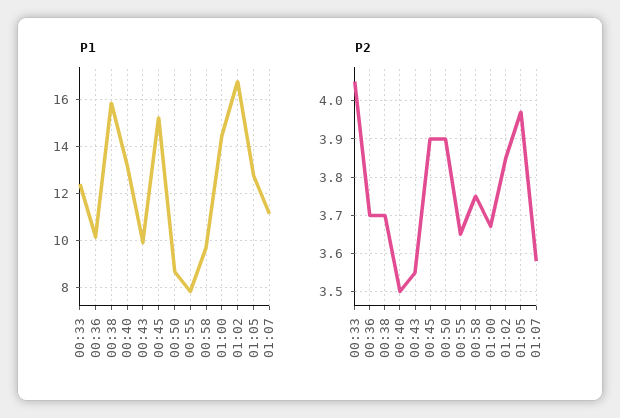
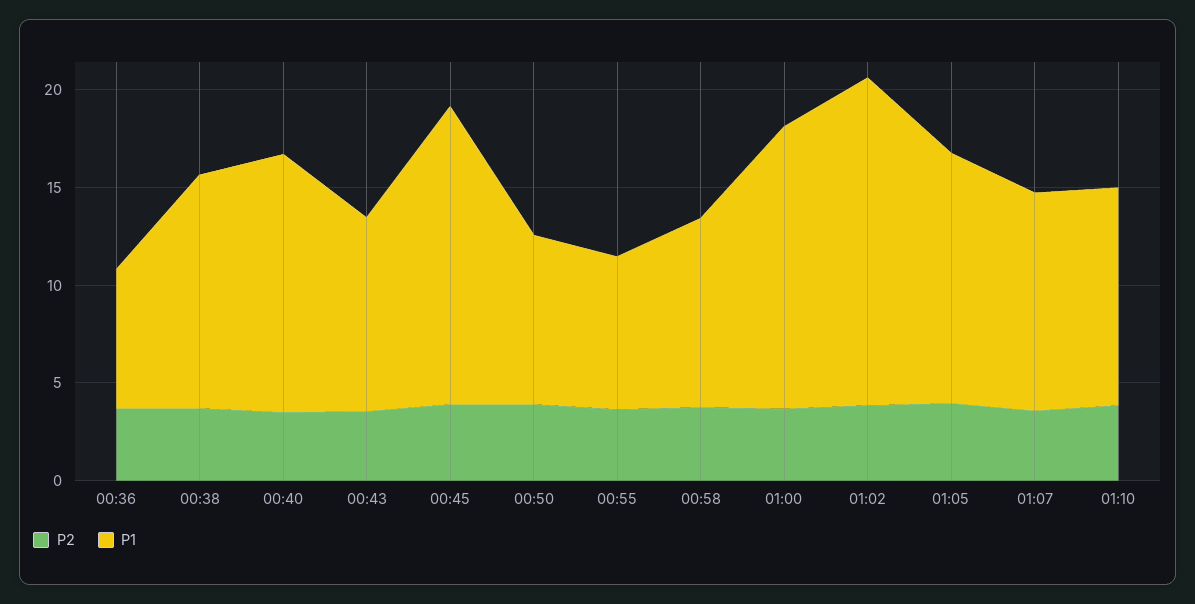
P1, 00:33: 12.5 -> none
P1, 00:36: 10 -> 7
P1, 00:38: 16 -> 12
P2, 00:33: 4.05 -> none
P2, 01:10: none -> 4
P1, 01:10: none -> 11

